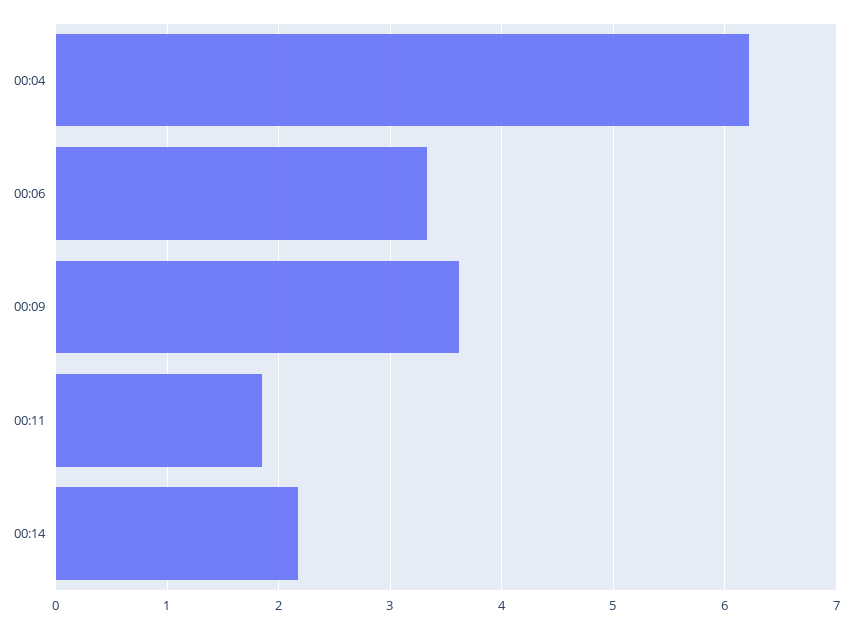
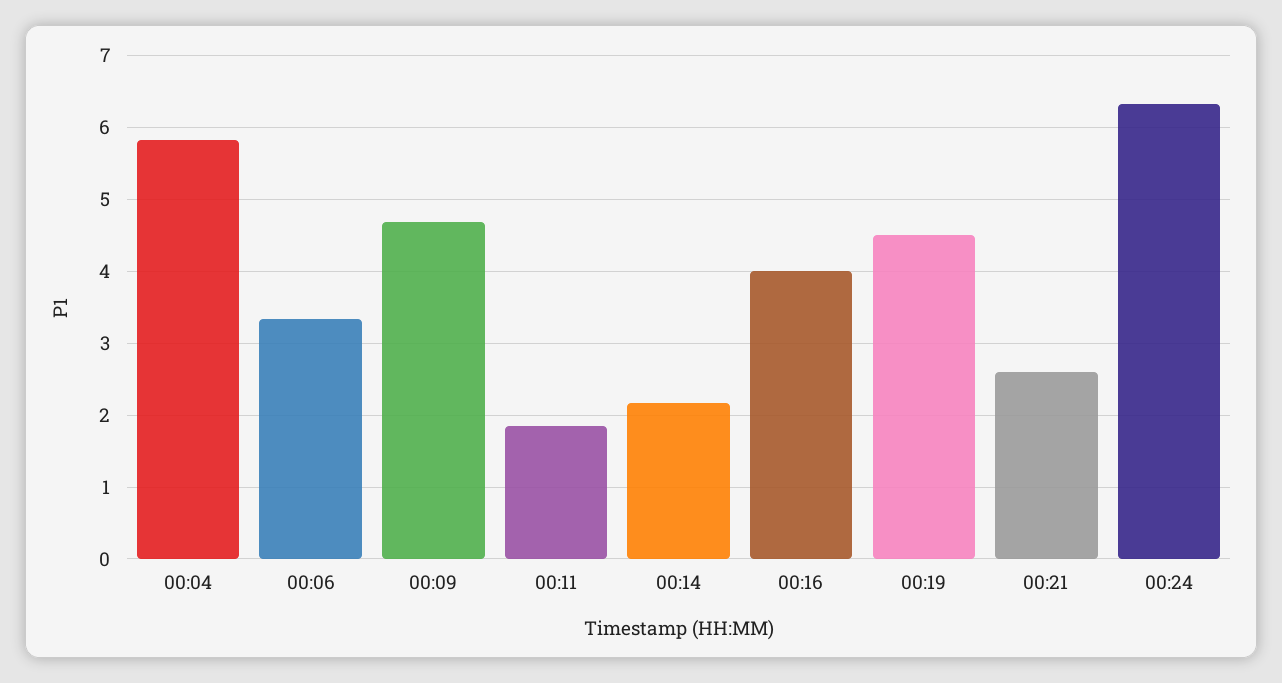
00:04: 6.2 -> 5.8
00:09: 3.6 -> 4.7
00:16: none -> 4
00:19: none -> 4.5
00:21: none -> 2.6
00:24: none -> 6.3

